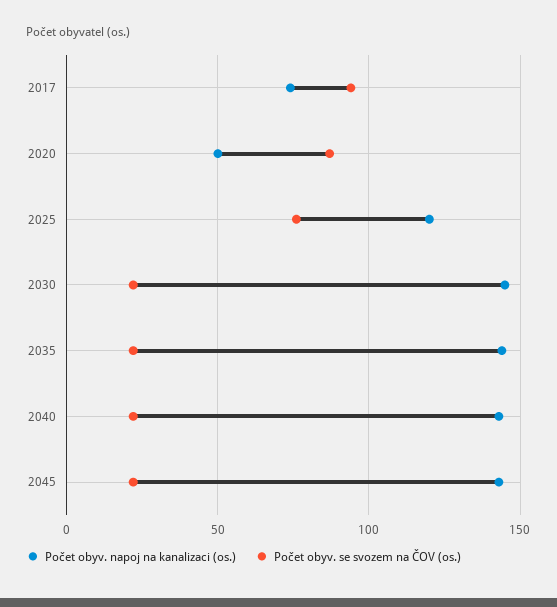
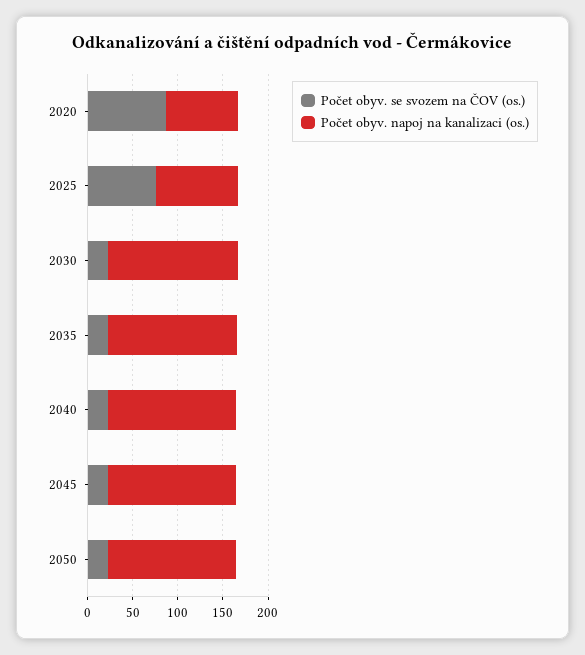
Počet obyv. napoj na kanalizaci (os.), 2017: 75 -> none
Počet obyv. se svozem na ČOV (os.), 2017: 95 -> none
Počet obyv. napoj na kanalizaci (os.), 2020: 50 -> 80
Počet obyv. napoj na kanalizaci (os.), 2025: 120 -> 90
Počet obyv. se svozem na ČOV (os.), 2050: none -> 20
Počet obyv. napoj na kanalizaci (os.), 2050: none -> 140

